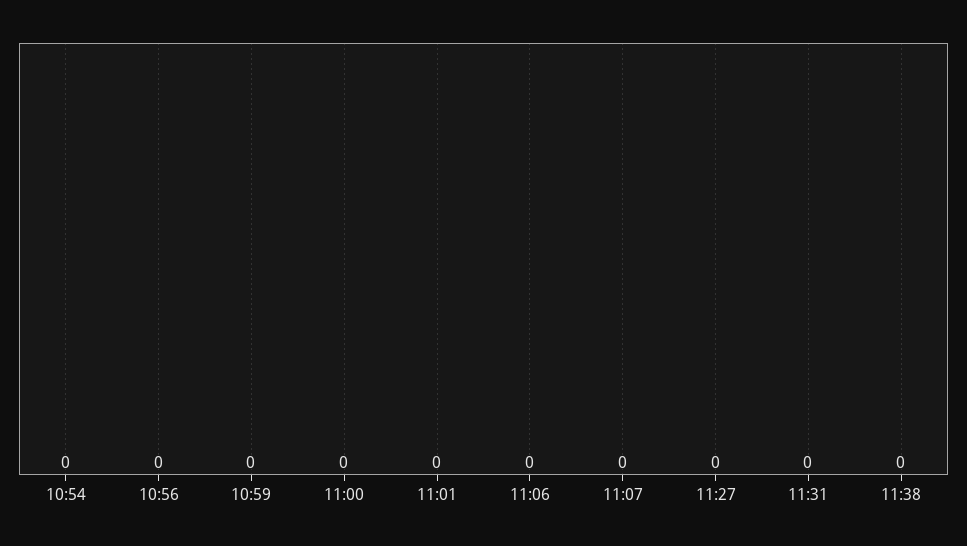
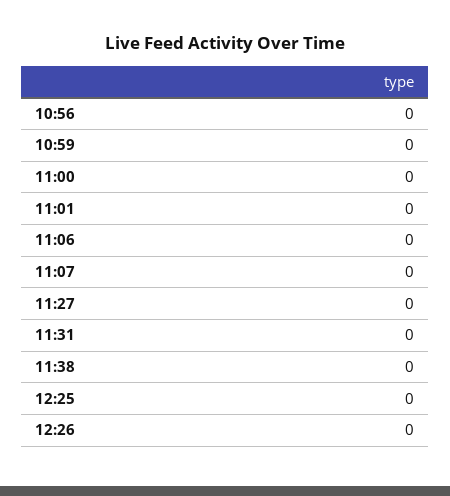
10:54: 0 -> none
12:25: none -> 0
12:26: none -> 0

